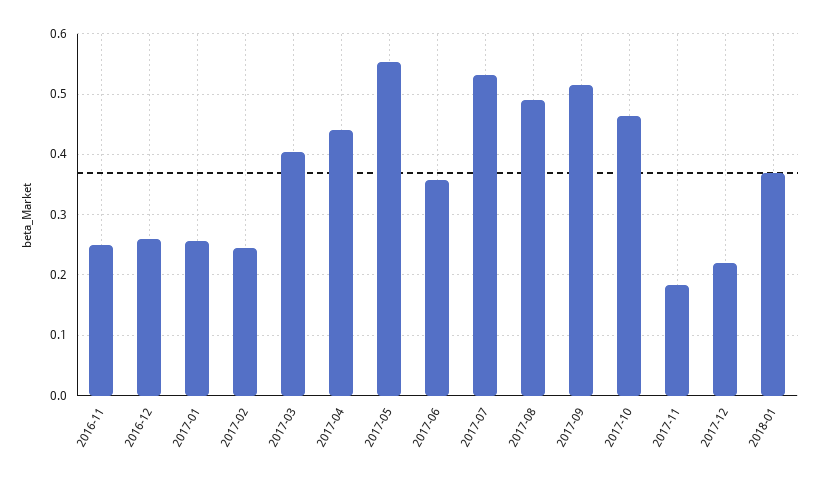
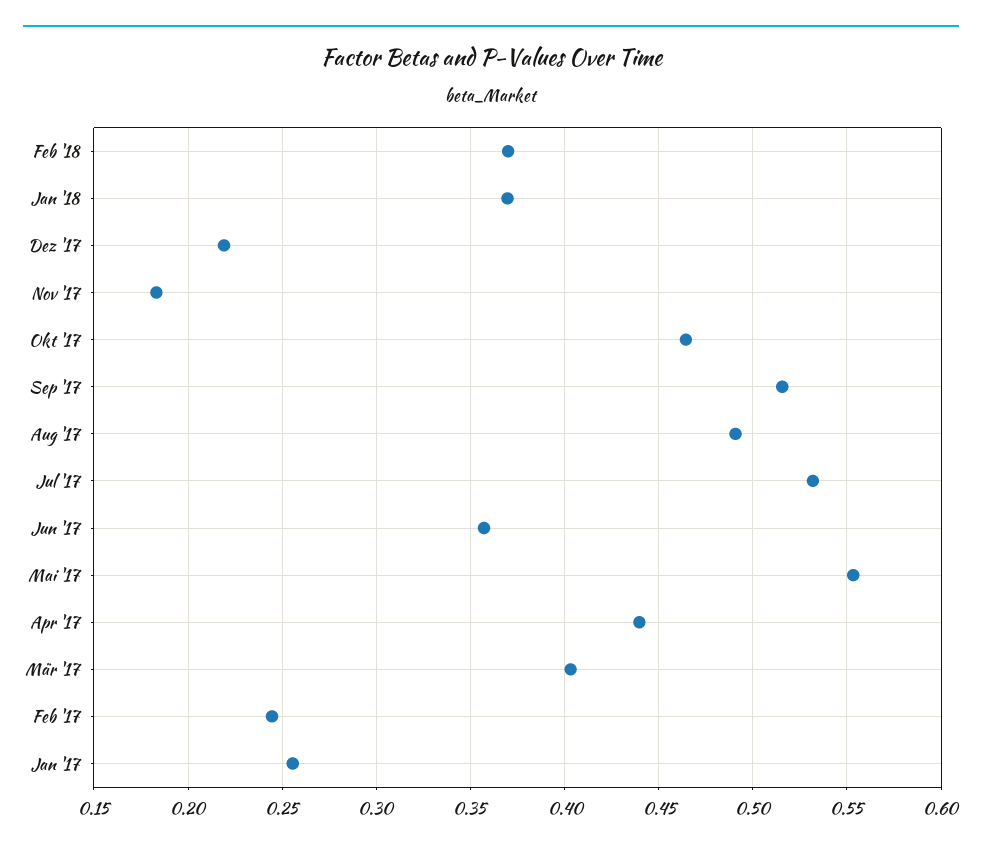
2016-11: 0.25 -> none
2016-12: 0.26 -> none
Feb '18: none -> 0.37

